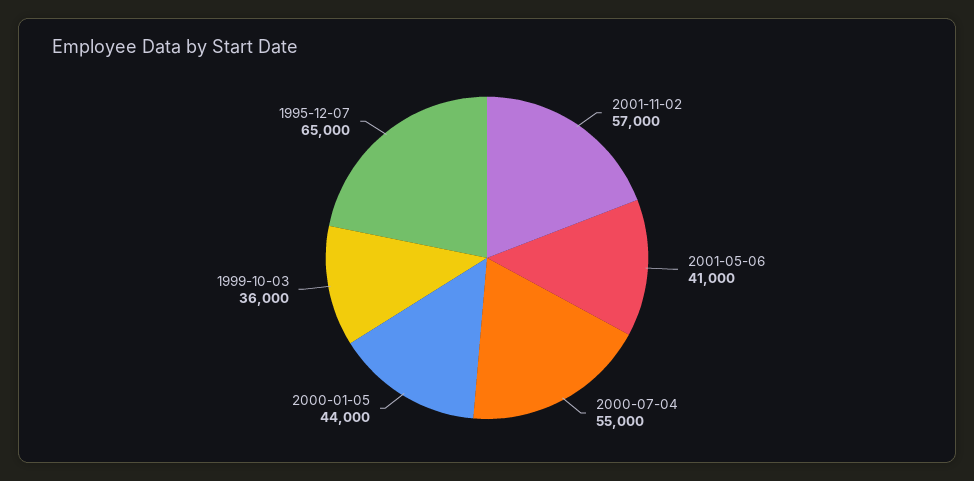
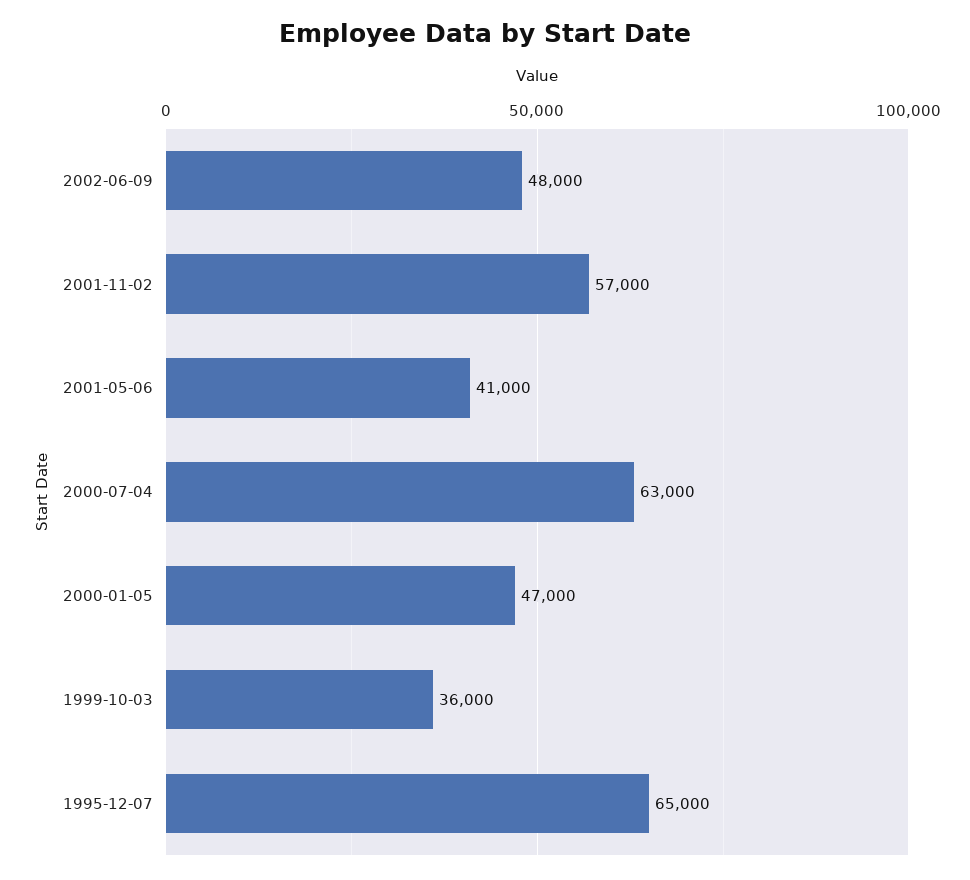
2000-07-04: 55000 -> 63000
2000-01-05: 44000 -> 47000
2002-06-09: none -> 48000

